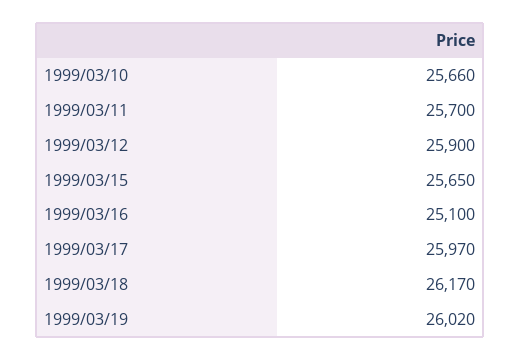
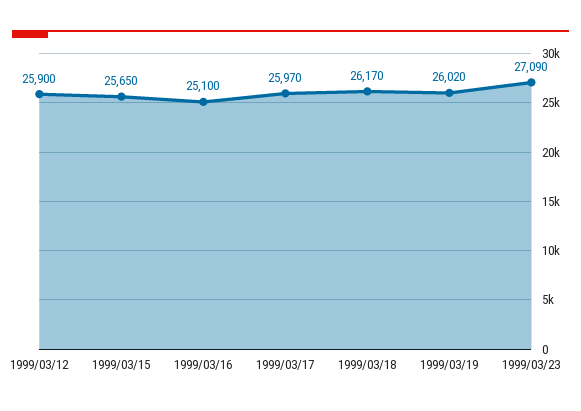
1999/03/10: 25660 -> none
1999/03/11: 25700 -> none
1999/03/23: none -> 27090

